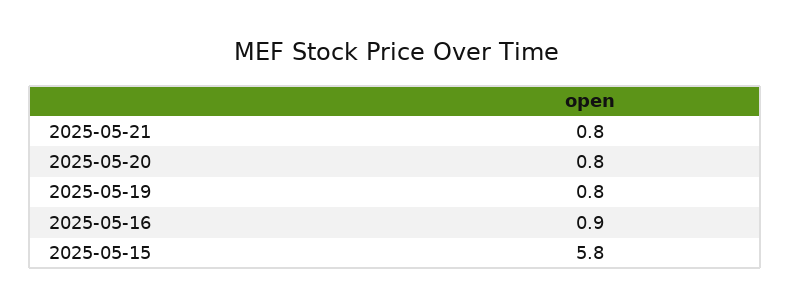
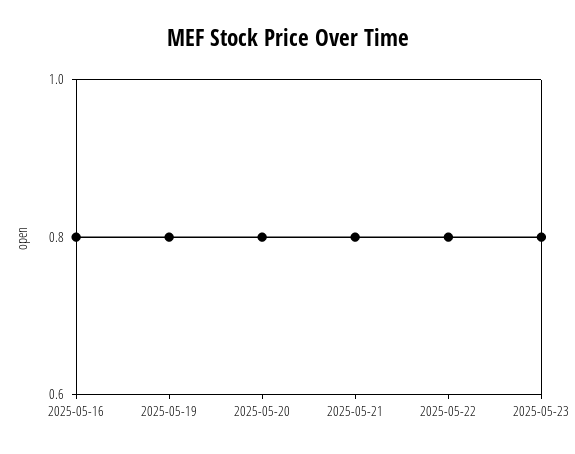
2025-05-16: 0.9 -> 0.8
2025-05-15: 5.8 -> none
2025-05-22: none -> 0.8
2025-05-23: none -> 0.8

